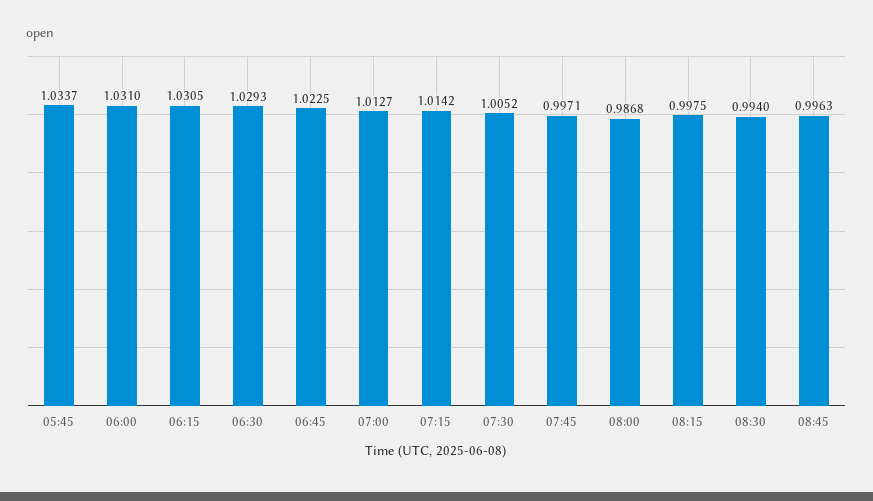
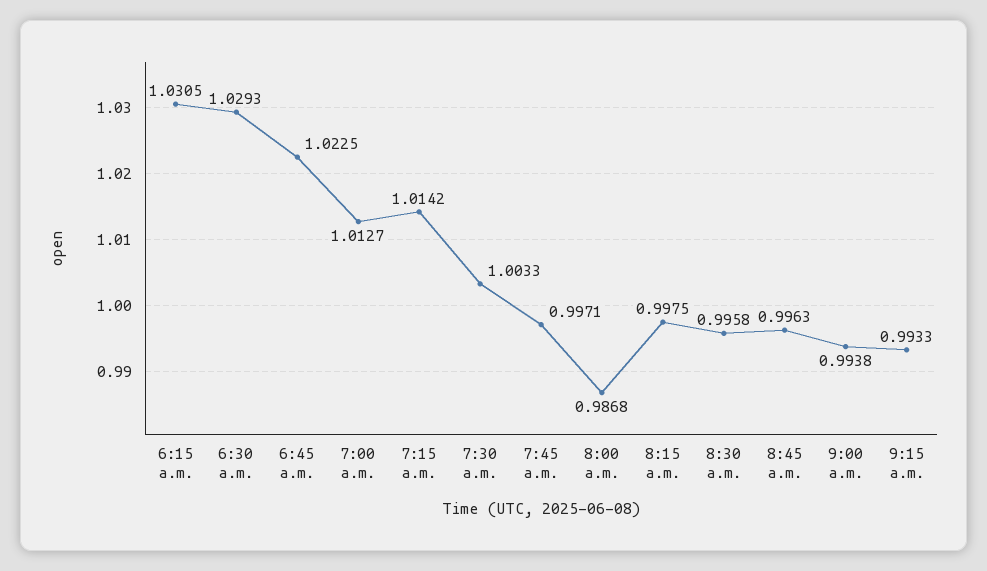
05:45: 1.0337 -> none
06:00: 1.031 -> none
07:30: 1.0052 -> 1.0033
08:30: 0.994 -> 0.9958
9:00 a.m.: none -> 0.9938
9:15 a.m.: none -> 0.9933

